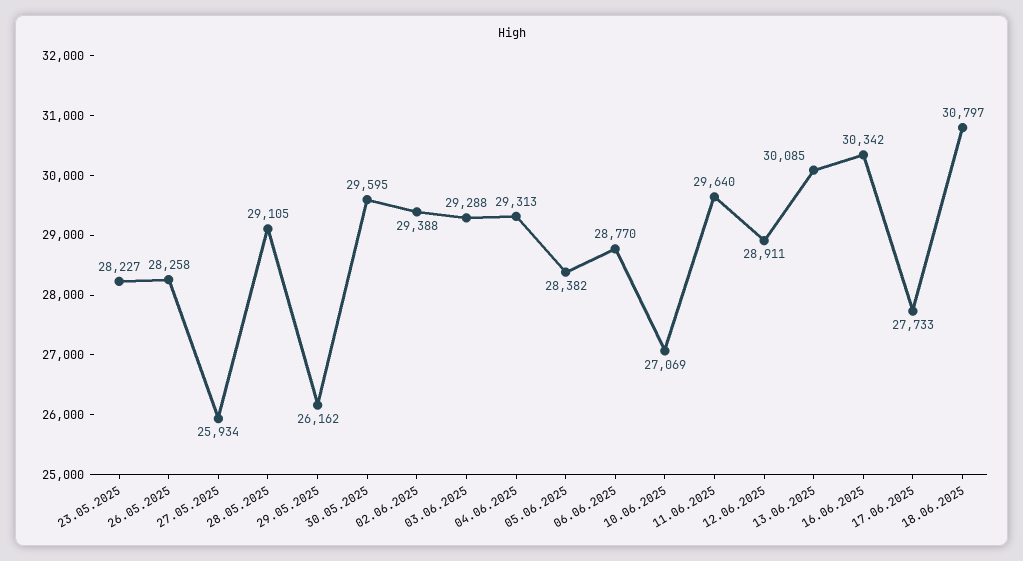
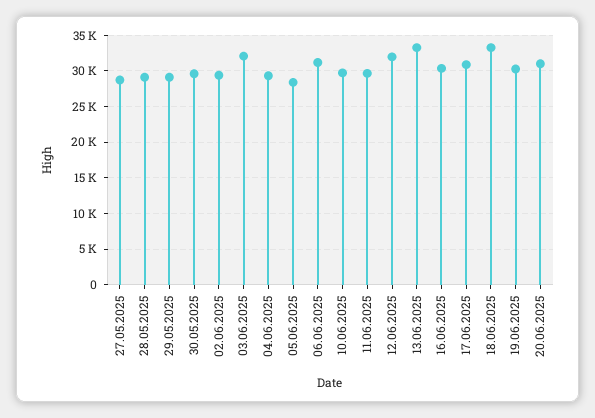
23.05.2025: 28227 -> none
26.05.2025: 28258 -> none
27.05.2025: 25934 -> 29000
29.05.2025: 26162 -> 29000
03.06.2025: 29288 -> 32000
06.06.2025: 28770 -> 31000
10.06.2025: 27069 -> 30000
12.06.2025: 28911 -> 32000
13.06.2025: 30085 -> 33000
17.06.2025: 27733 -> 31000
18.06.2025: 30797 -> 33000
19.06.2025: none -> 30000
20.06.2025: none -> 31000

